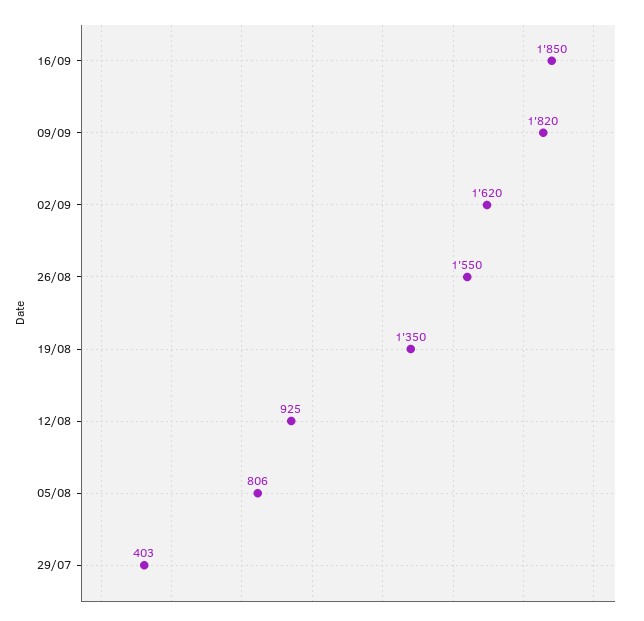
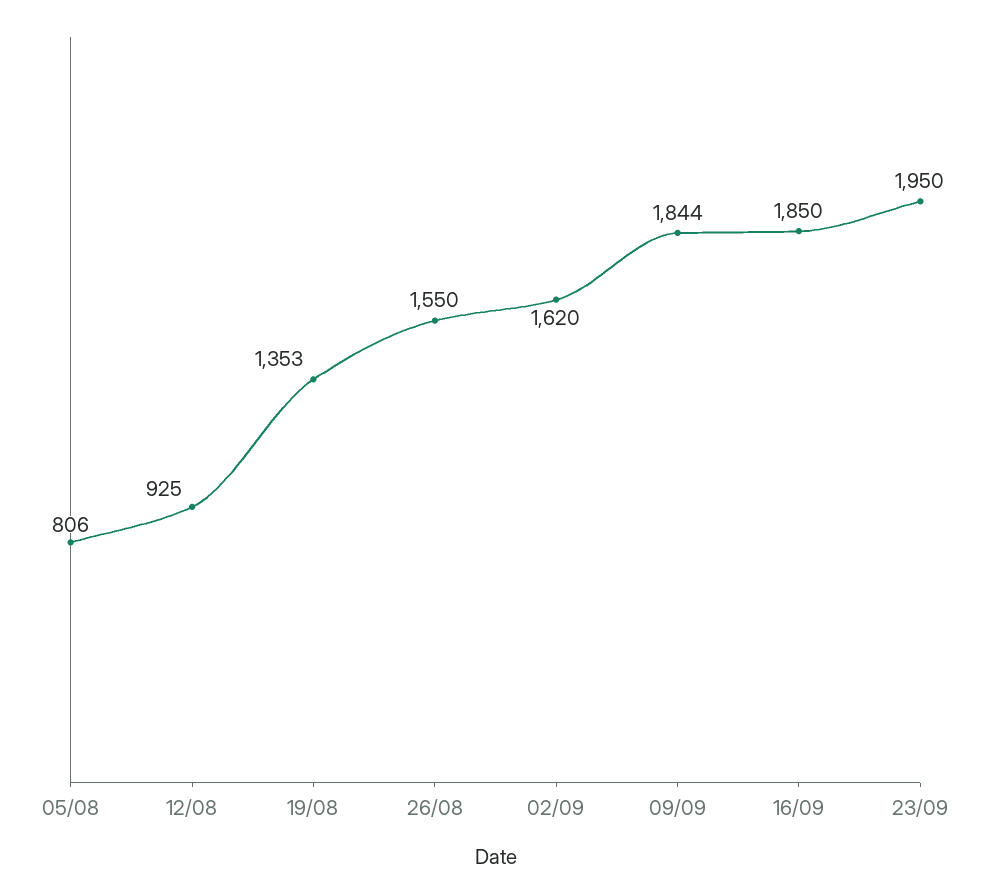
09/09: 1820 -> 1844
19/08: 1350 -> 1353
29/07: 403 -> none
23/09: none -> 1950

